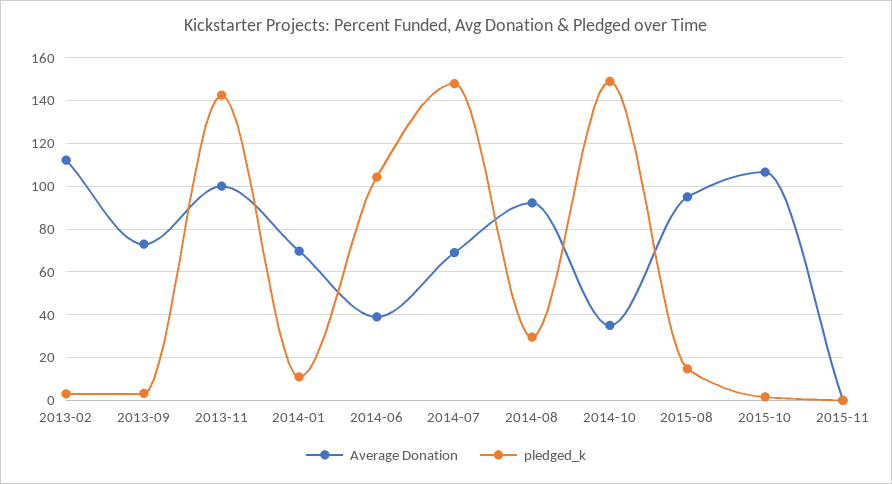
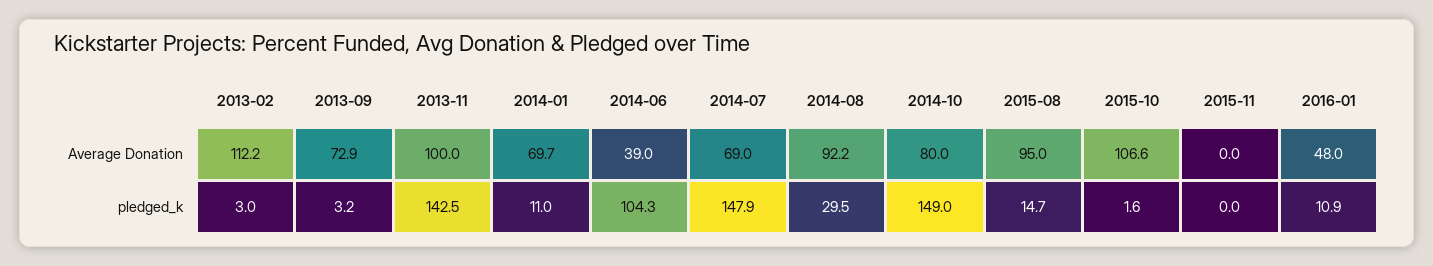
Average Donation, 2014-10: 35 -> 80
Average Donation, 2016-01: none -> 48
pledged_k, 2016-01: none -> 10.9

